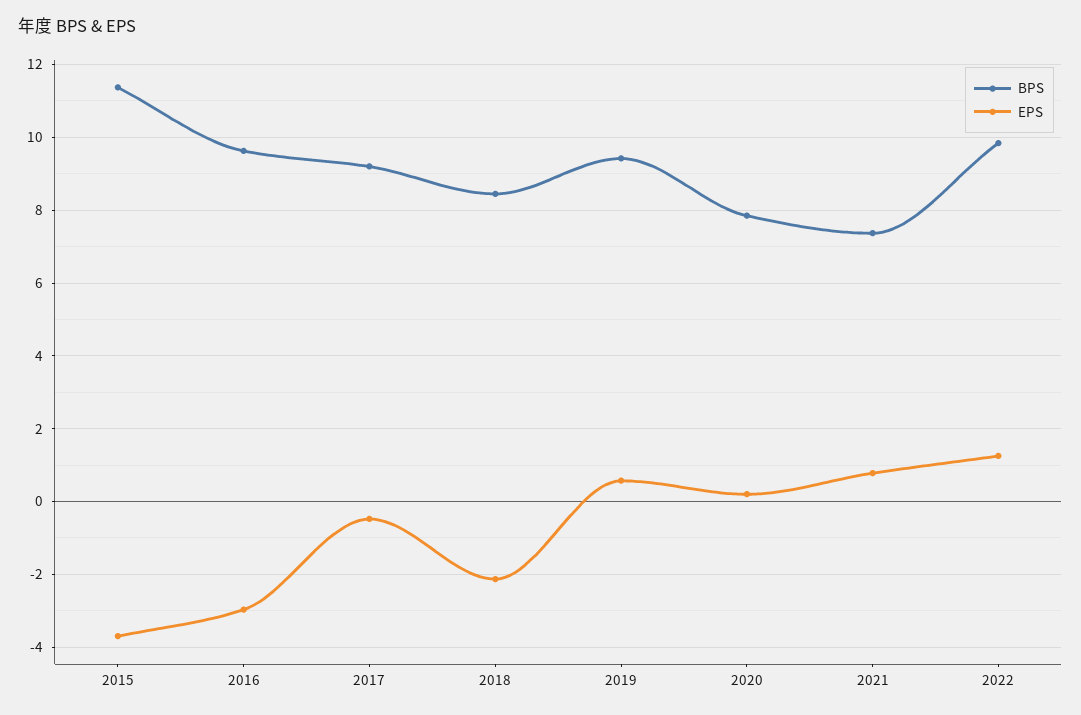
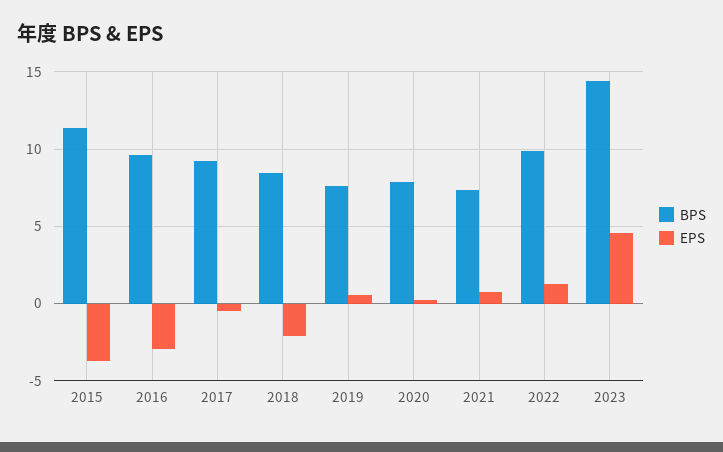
BPS, 2019: 9.4 -> 7.5
BPS, 2023: none -> 14.5
EPS, 2023: none -> 4.5

